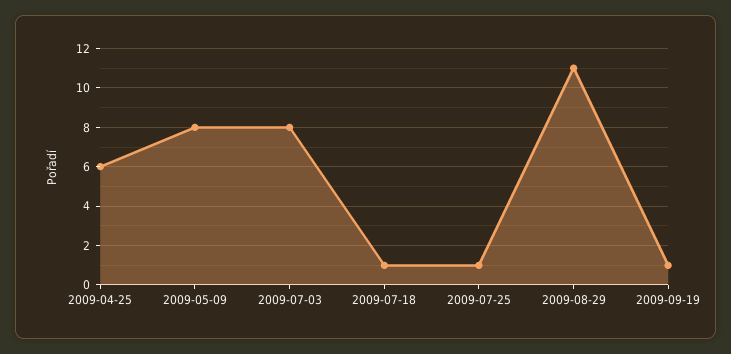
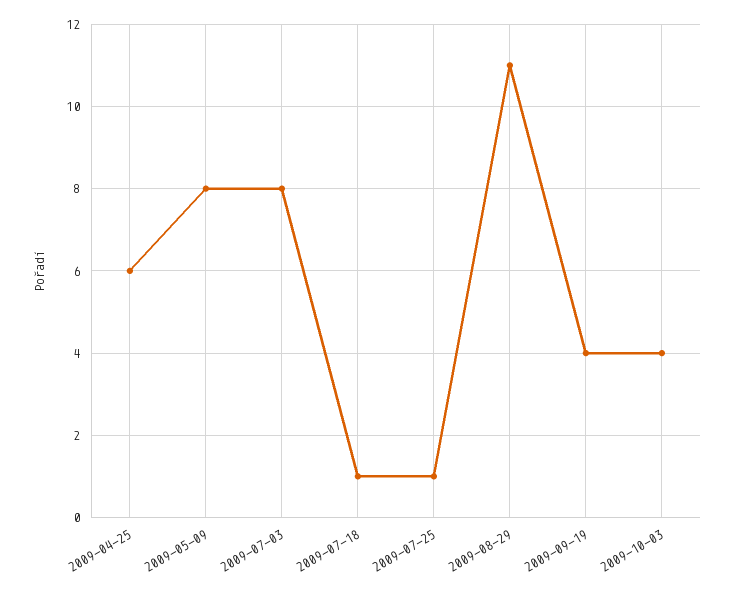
2009-09-19: 1 -> 4
2009-10-03: none -> 4

